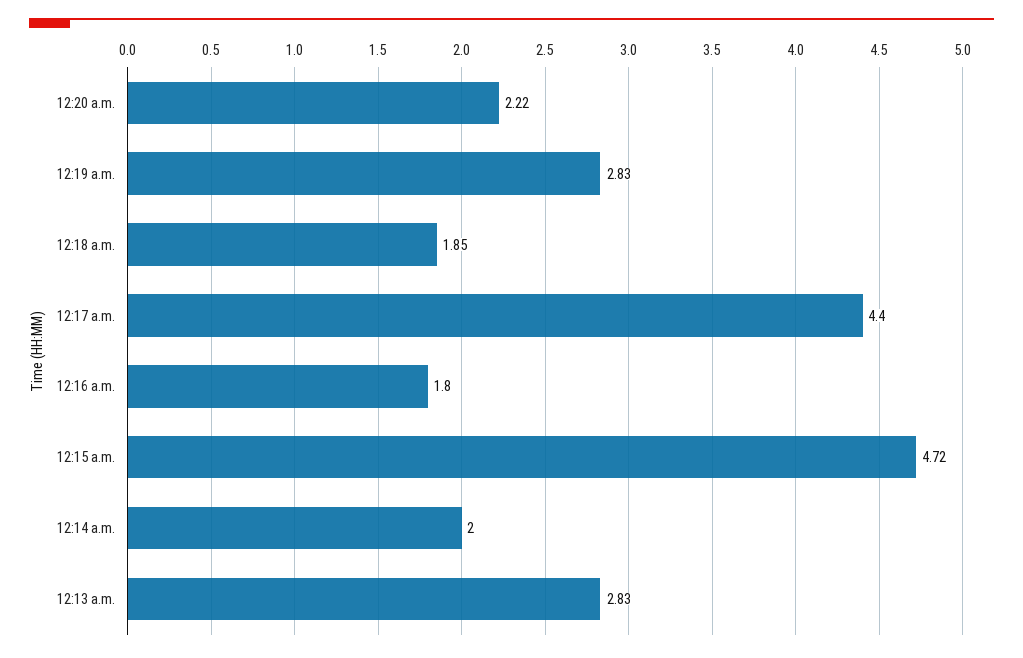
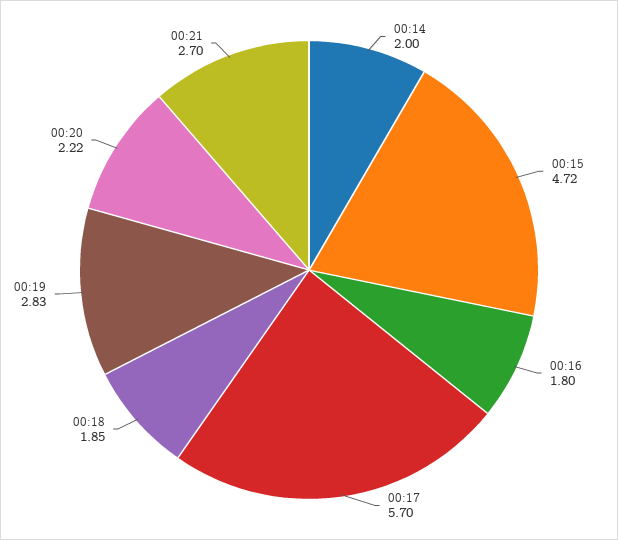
12:17 a.m.: 4.4 -> 5.7
12:13 a.m.: 2.83 -> none
00:21: none -> 2.7

